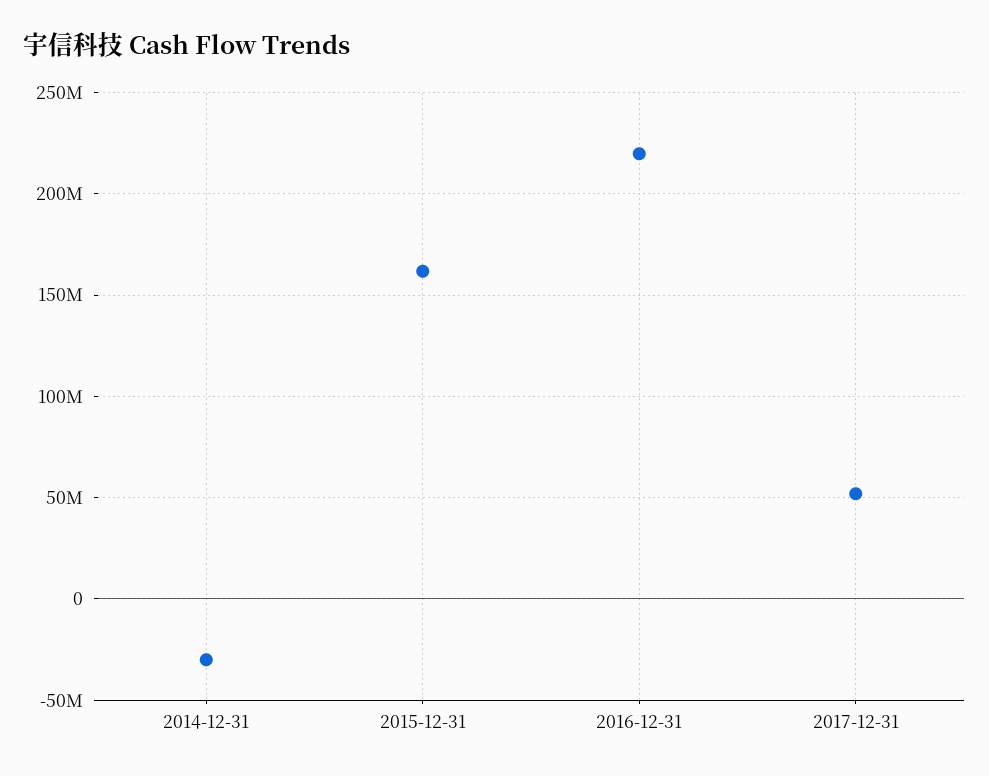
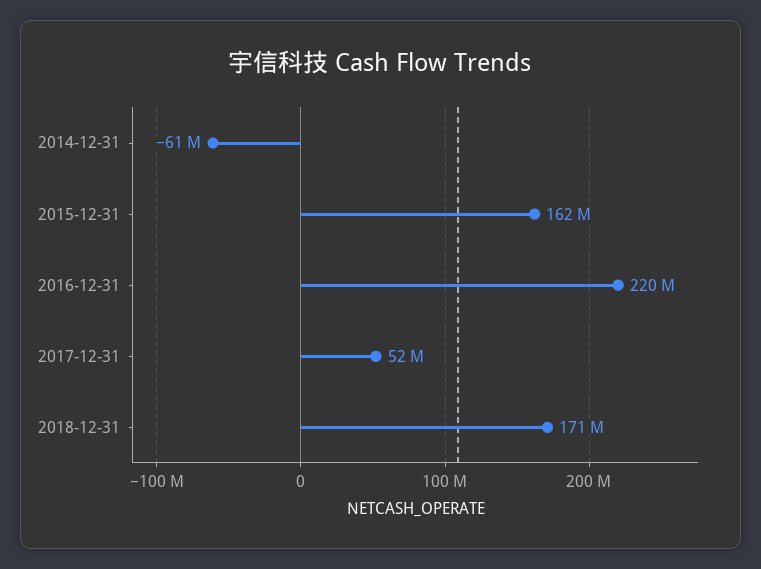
2014-12-31: -30000000 -> -61000000
2018-12-31: none -> 171000000

